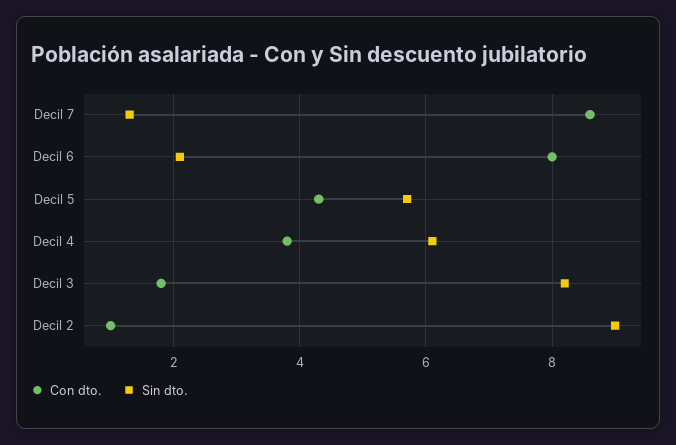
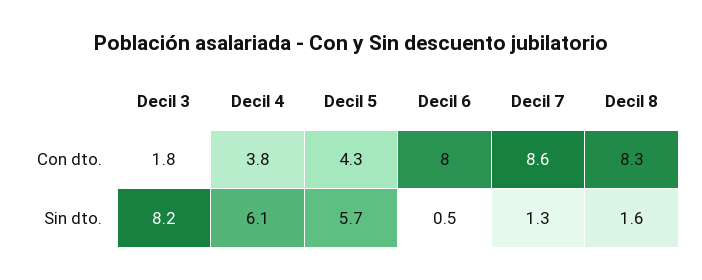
Sin dto., Decil 6: 2 -> 0.5
Con dto., Decil 2: 1 -> none
Sin dto., Decil 2: 9 -> none
Con dto., Decil 8: none -> 8.3
Sin dto., Decil 8: none -> 1.6

